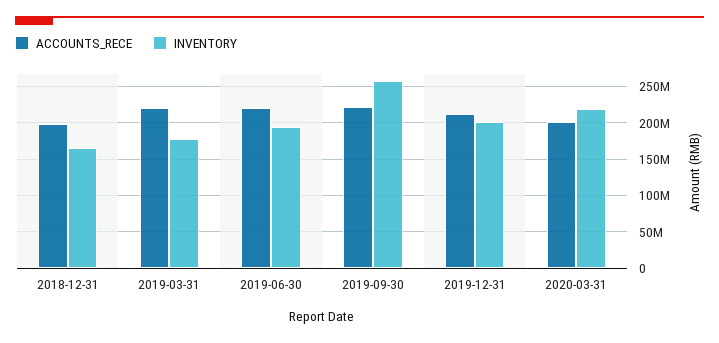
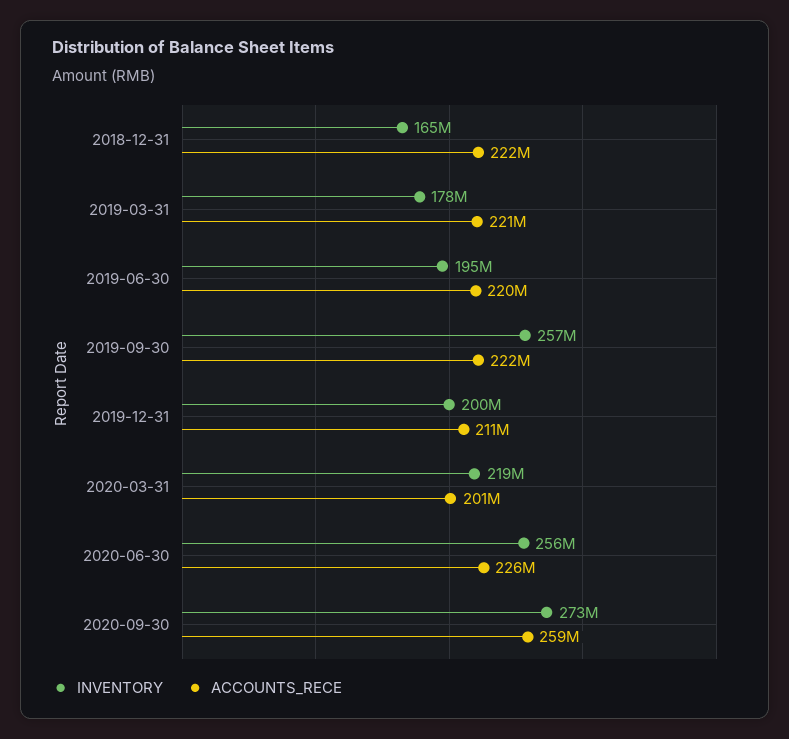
ACCOUNTS_RECE, 2018-12-31: 200000000 -> 222000000
INVENTORY, 2020-06-30: none -> 256000000
ACCOUNTS_RECE, 2020-06-30: none -> 226000000
INVENTORY, 2020-09-30: none -> 273000000
ACCOUNTS_RECE, 2020-09-30: none -> 259000000

